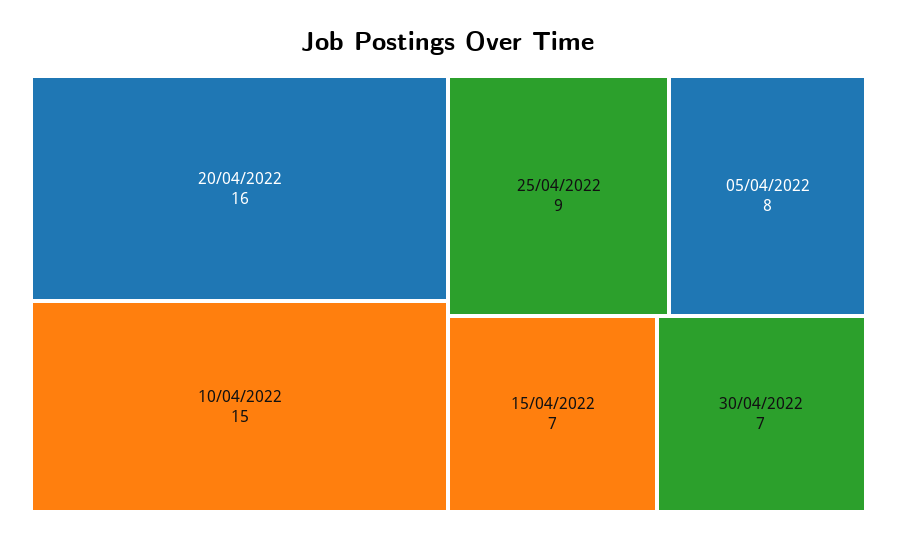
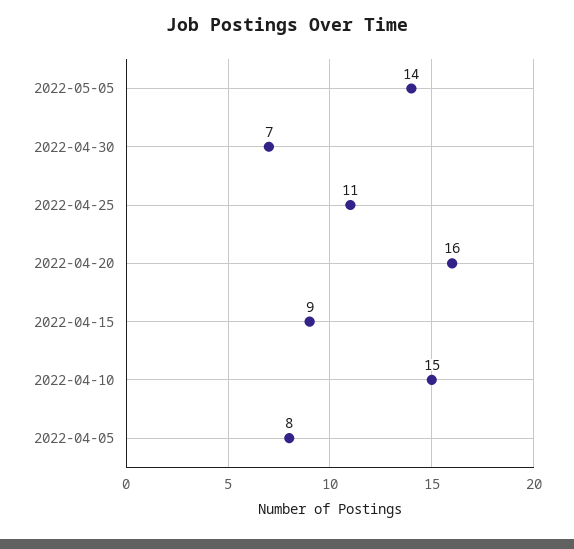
25/04/2022: 9 -> 11
15/04/2022: 7 -> 9
2022-05-05: none -> 14

